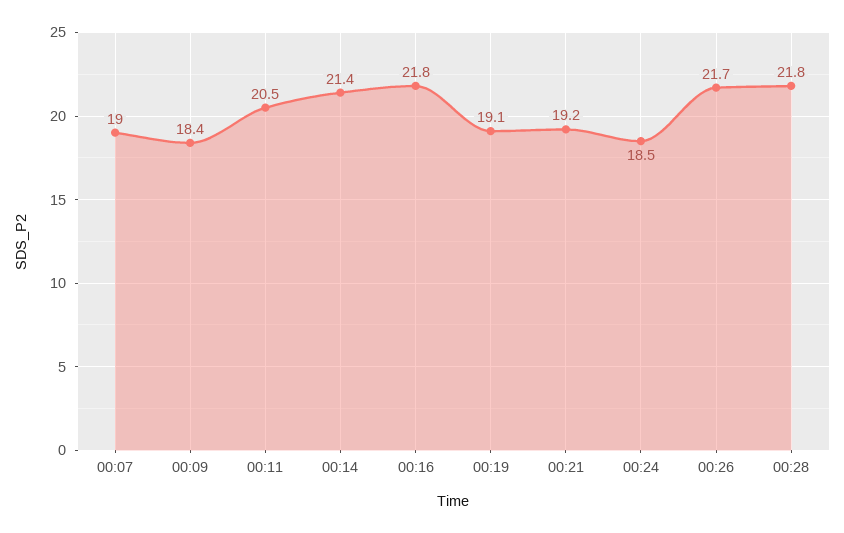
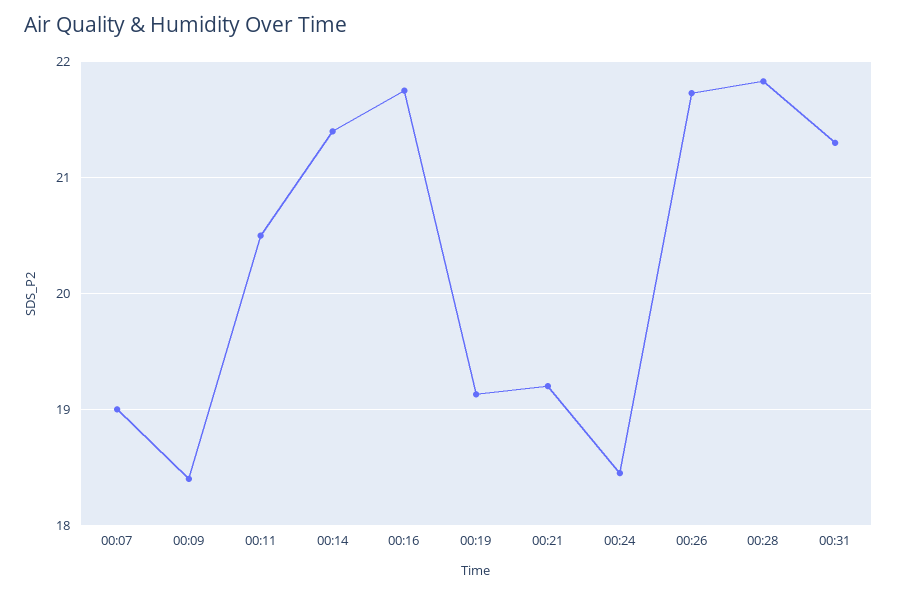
00:31: none -> 21.3

